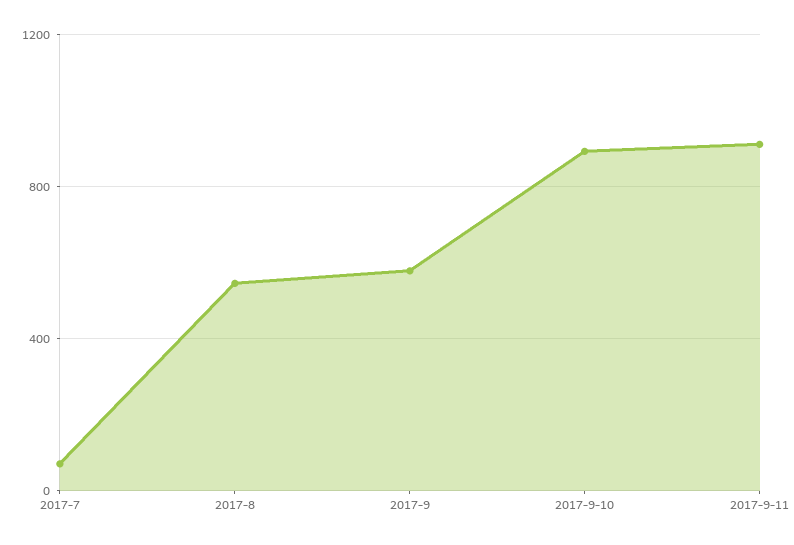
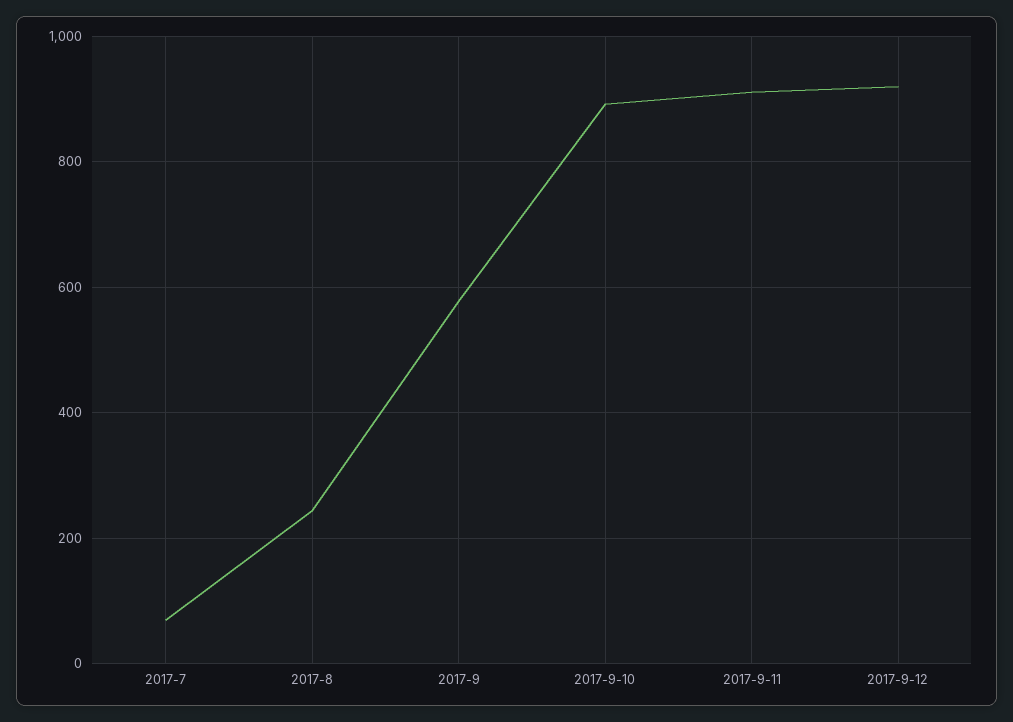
2017-8: 550 -> 240
2017-9-12: none -> 920

